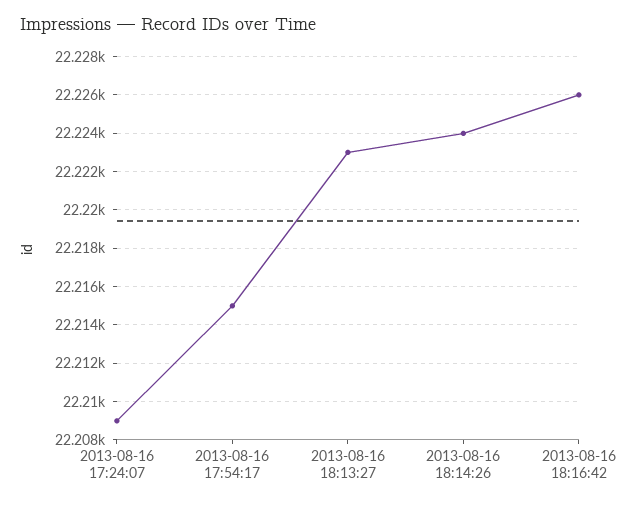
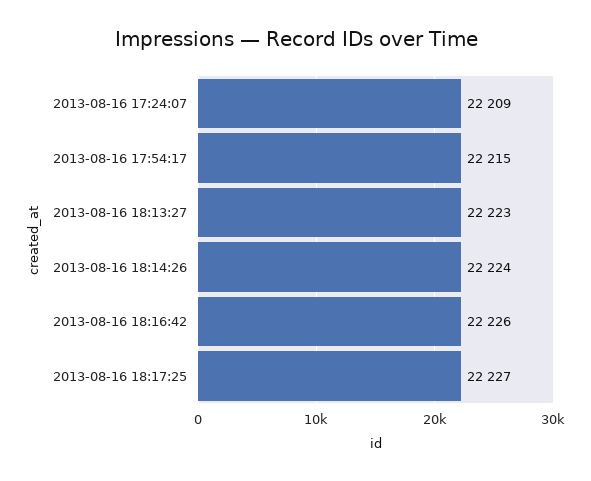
2013-08-16 18:17:25: none -> 22227

